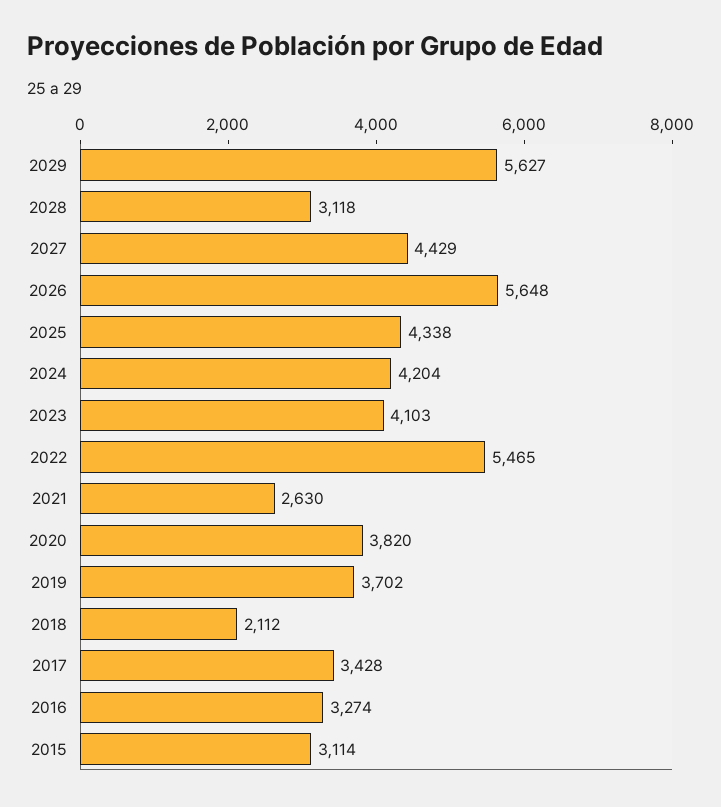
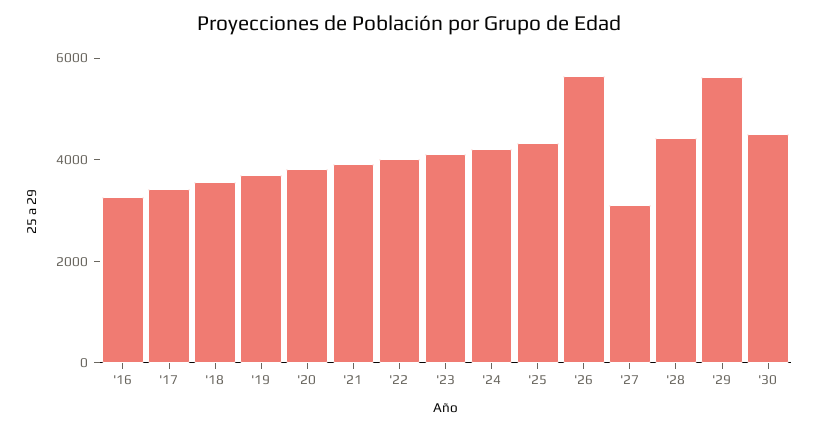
2028: 3118 -> 4500
2027: 4429 -> 3000
2022: 5465 -> 4000
2021: 2630 -> 4000
2018: 2112 -> 3500
2015: 3114 -> none
'30: none -> 4500

